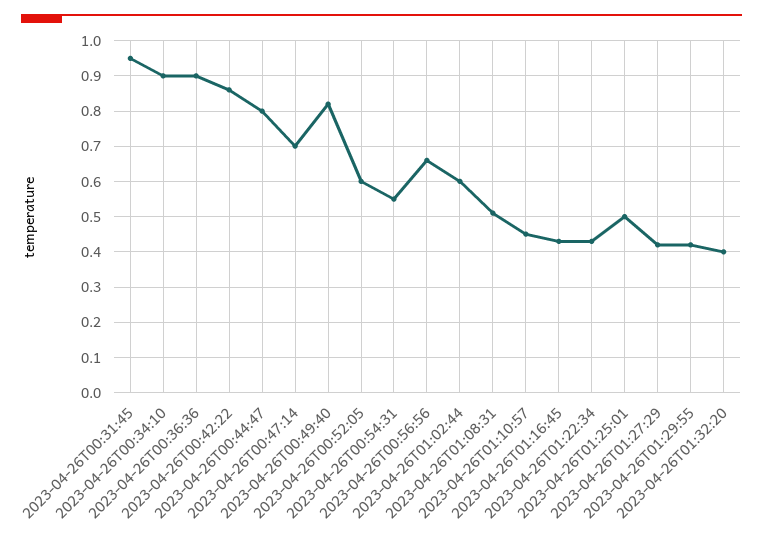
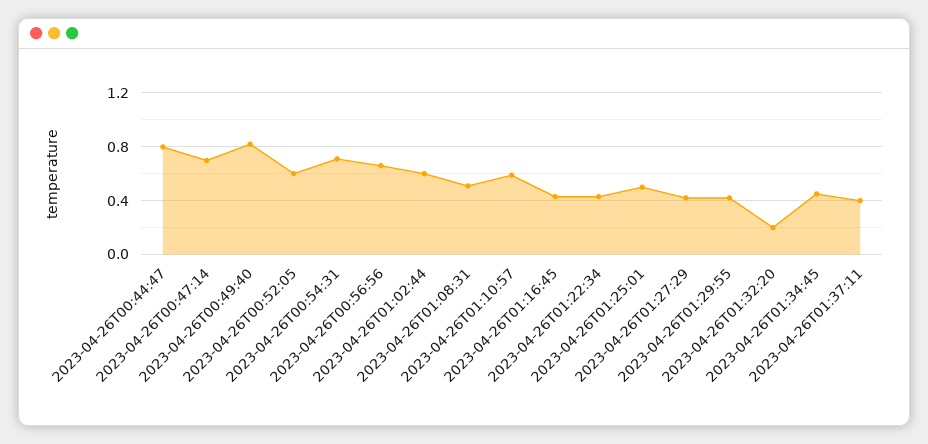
2023-04-26T00:31:45: 0.95 -> none
2023-04-26T00:34:10: 0.9 -> none
2023-04-26T00:36:36: 0.9 -> none
2023-04-26T00:42:22: 0.85 -> none
2023-04-26T00:54:31: 0.55 -> 0.7
2023-04-26T01:10:57: 0.45 -> 0.6
2023-04-26T01:32:20: 0.4 -> 0.2
2023-04-26T01:34:45: none -> 0.45
2023-04-26T01:37:11: none -> 0.4

